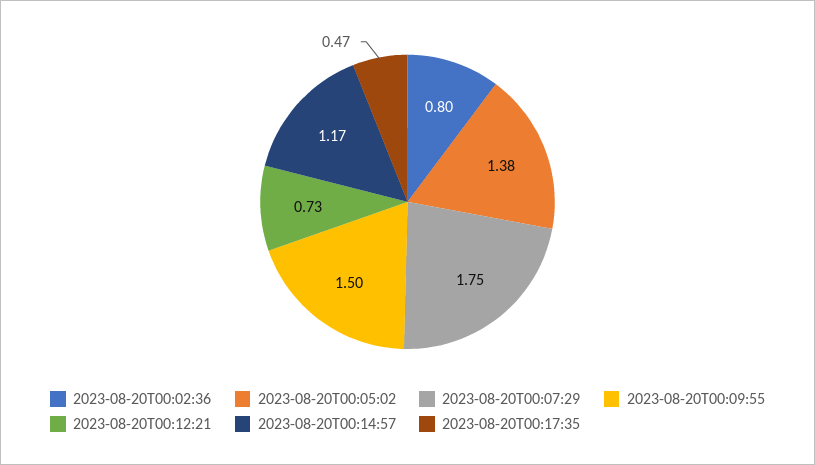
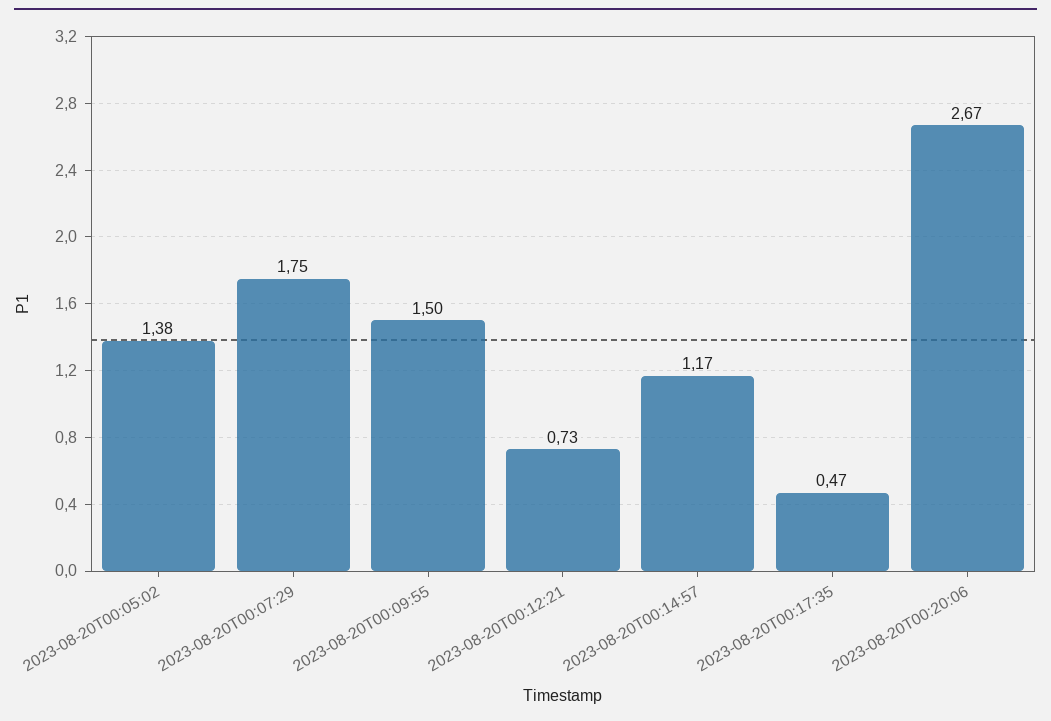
2023-08-20T00:02:36: 0.8 -> none
2023-08-20T00:20:06: none -> 2.67

